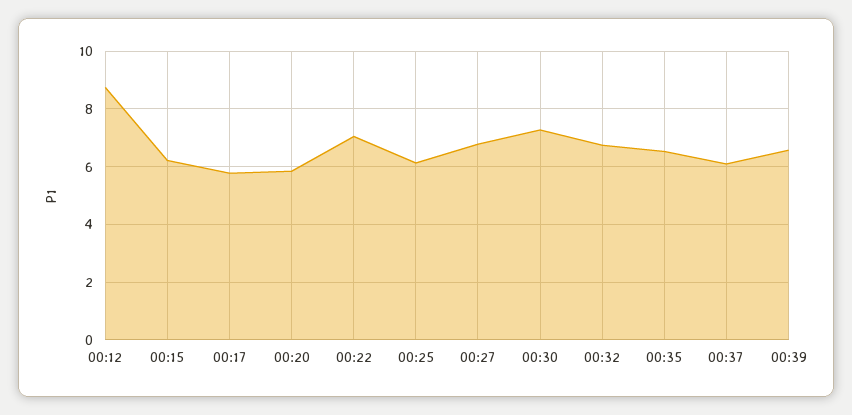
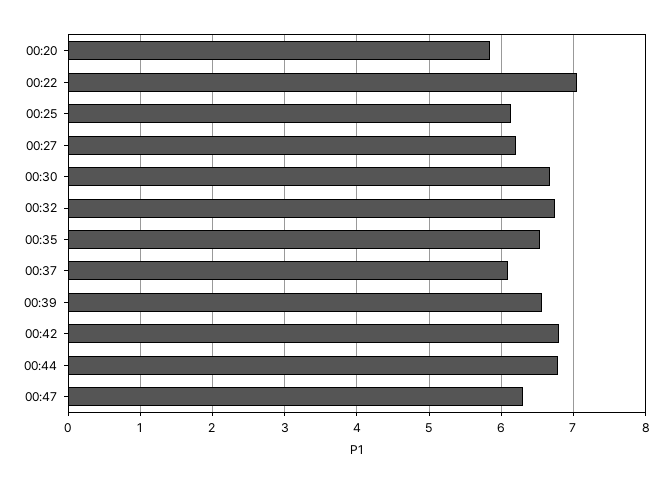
00:12: 8.75 -> none
00:15: 6.25 -> none
00:17: 5.75 -> none
00:27: 6.75 -> 6.2
00:30: 7.25 -> 6.7
00:42: none -> 6.8
00:44: none -> 6.8
00:47: none -> 6.3

